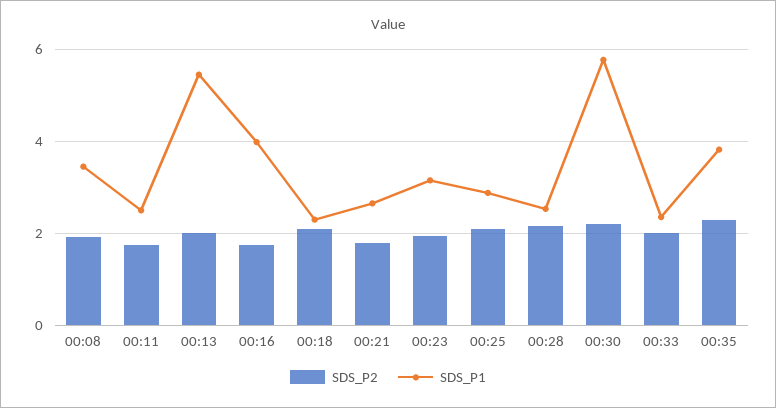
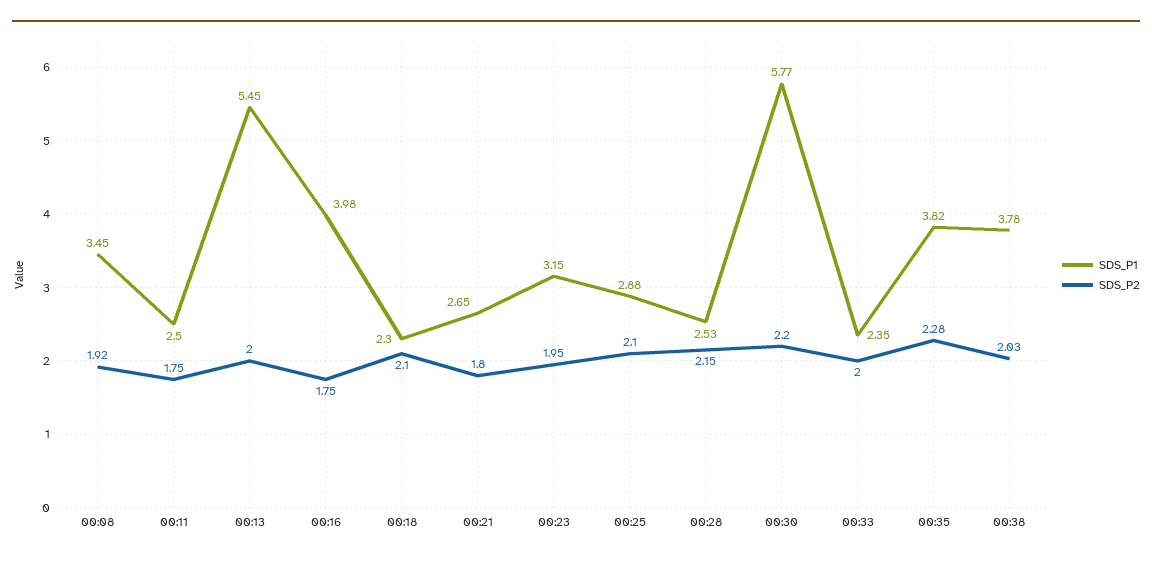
SDS_P1, 00:38: none -> 3.78
SDS_P2, 00:38: none -> 2.03

